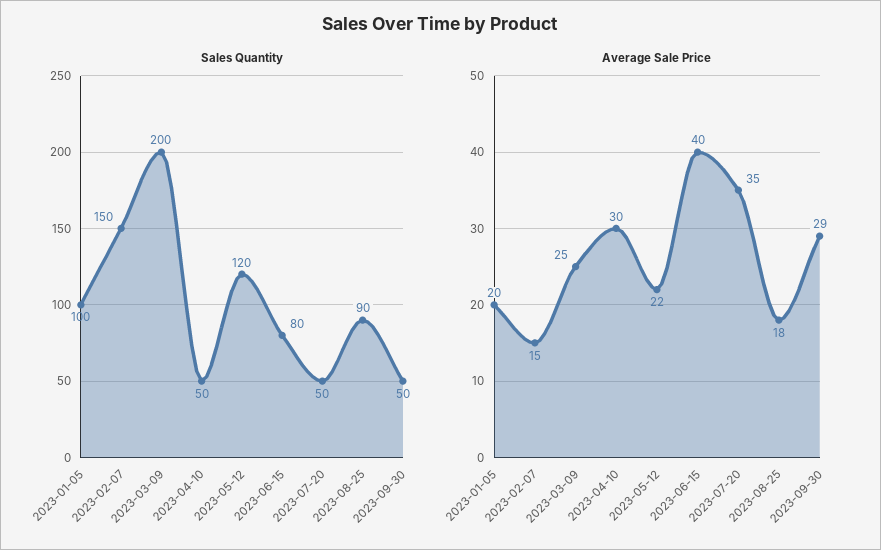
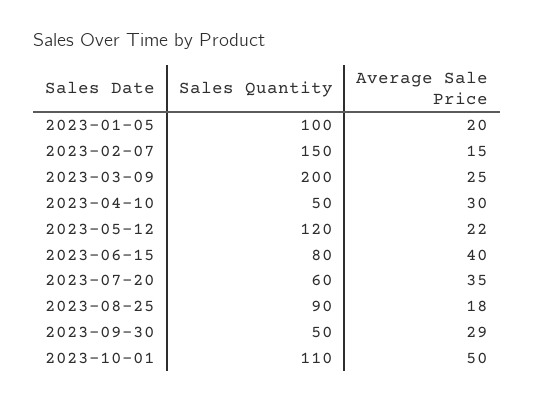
Sales Quantity, 2023-07-20: 50 -> 60
Sales Quantity, 2023-10-01: none -> 110
Average Sale Price, 2023-10-01: none -> 50

